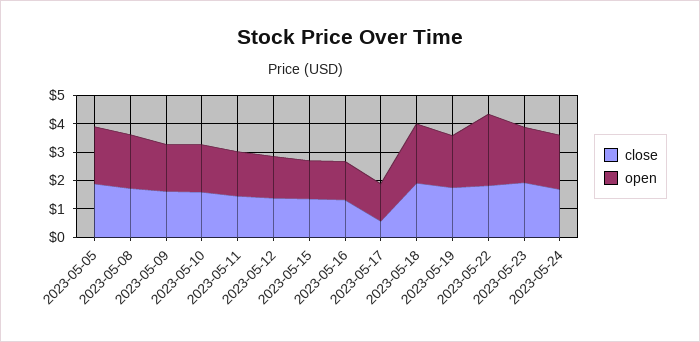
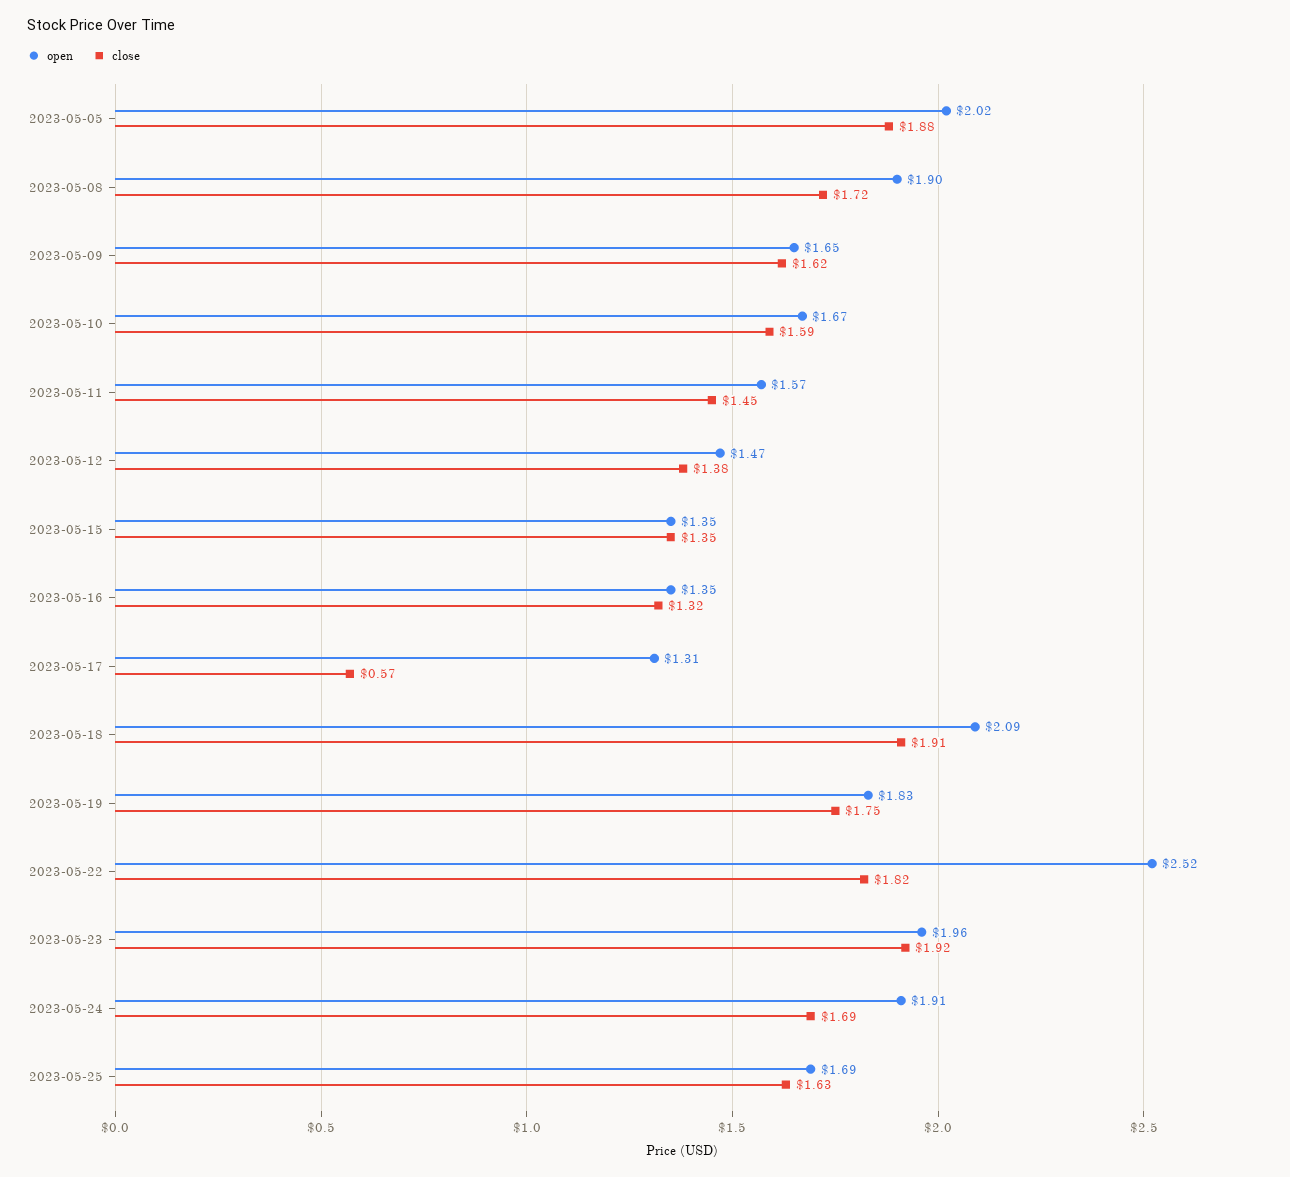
open, 2023-05-25: none -> 1.69
close, 2023-05-25: none -> 1.63

